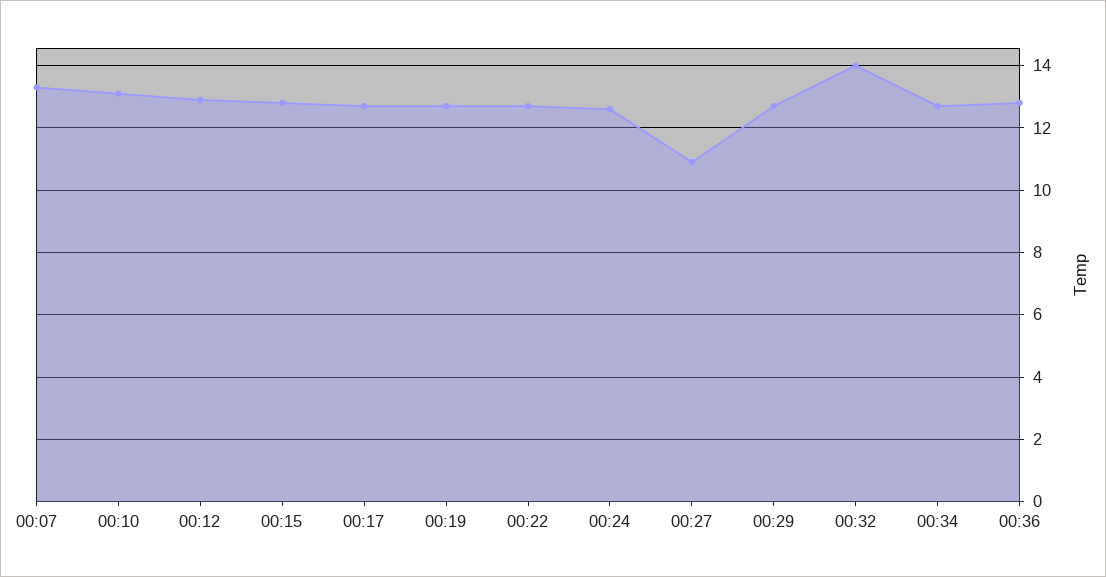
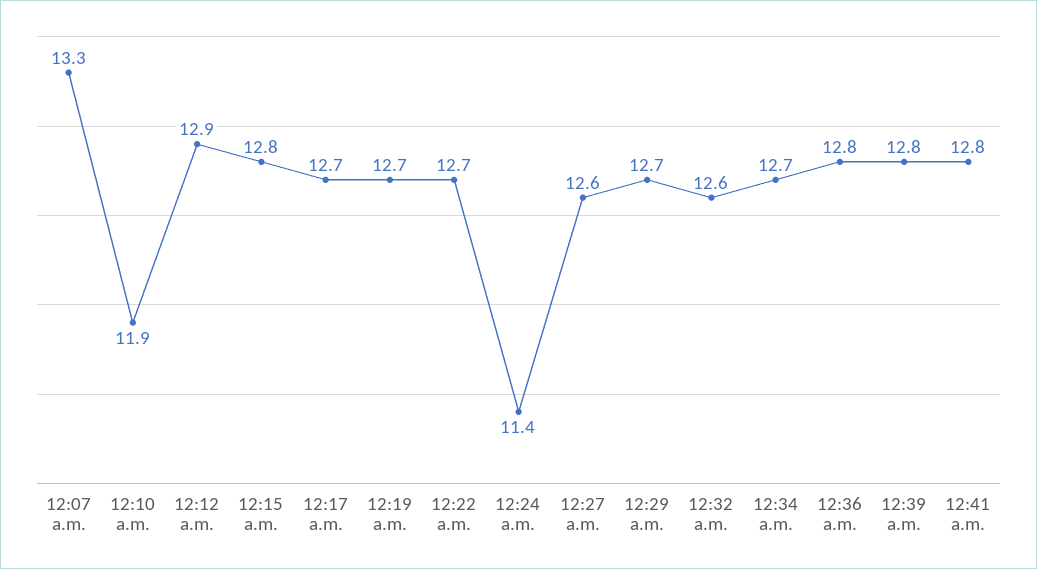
00:10: 13 -> 11.9
00:24: 12.5 -> 11.4
00:27: 11 -> 12.6
00:32: 14 -> 12.6
12:39 a.m.: none -> 12.8
12:41 a.m.: none -> 12.8

